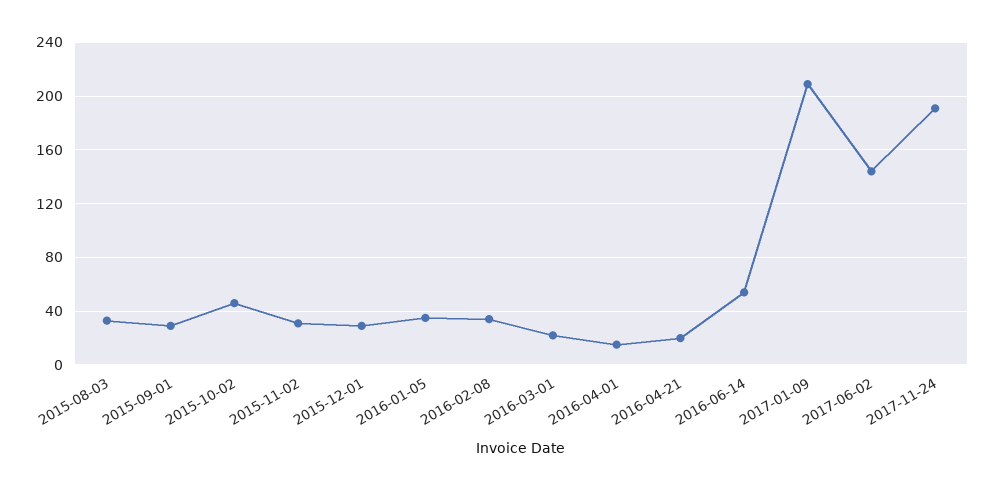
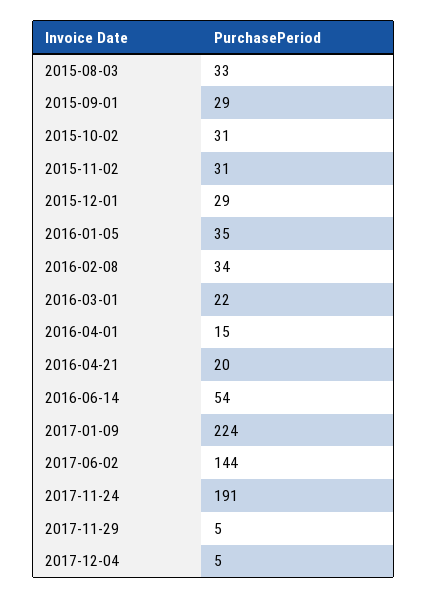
2015-10-02: 45 -> 31
2017-01-09: 210 -> 224
2017-11-29: none -> 5
2017-12-04: none -> 5

